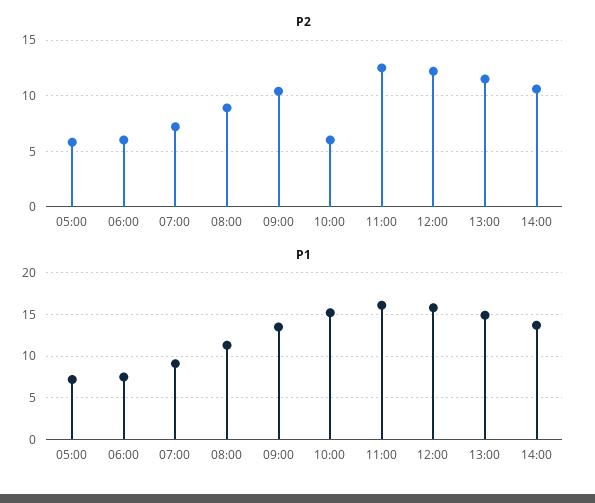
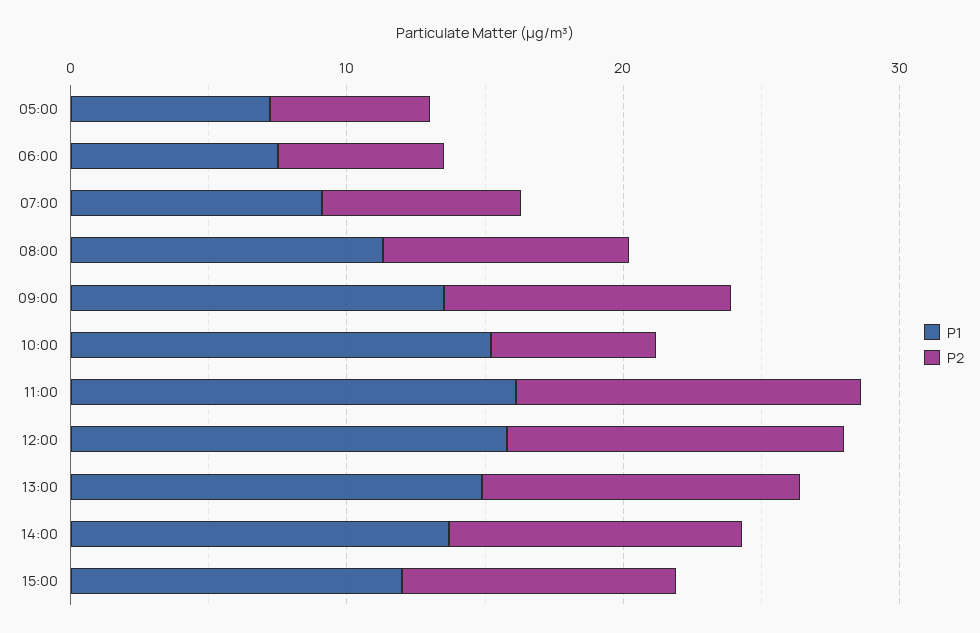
P1, 15:00: none -> 12
P2, 15:00: none -> 10

